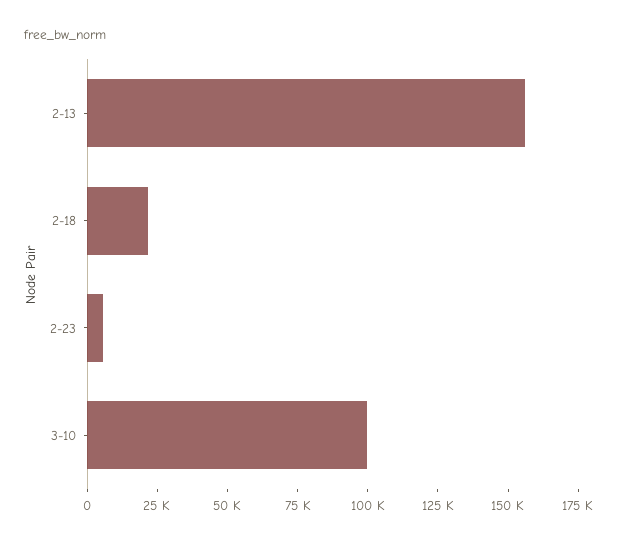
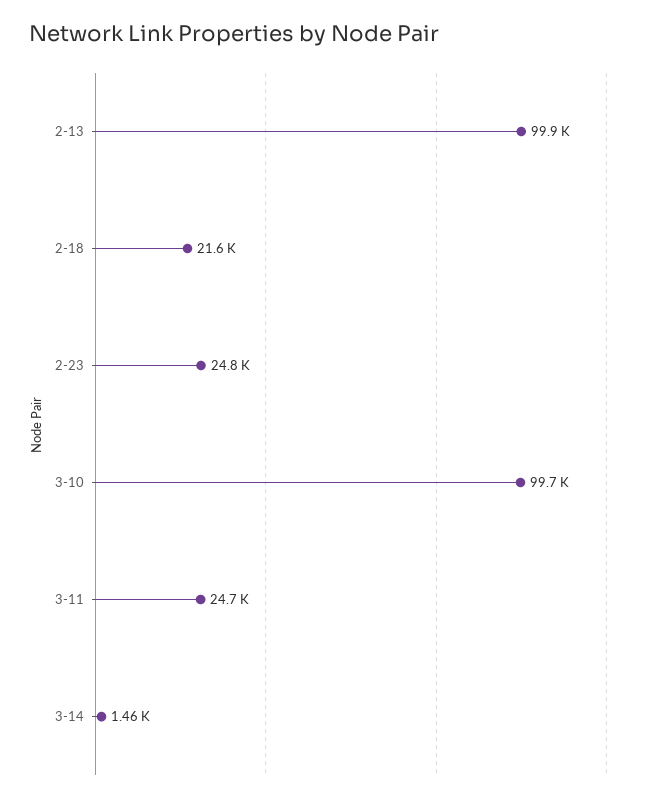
2-13: 155000 -> 99900
2-23: 5000 -> 24800
3-11: none -> 24700
3-14: none -> 1460

